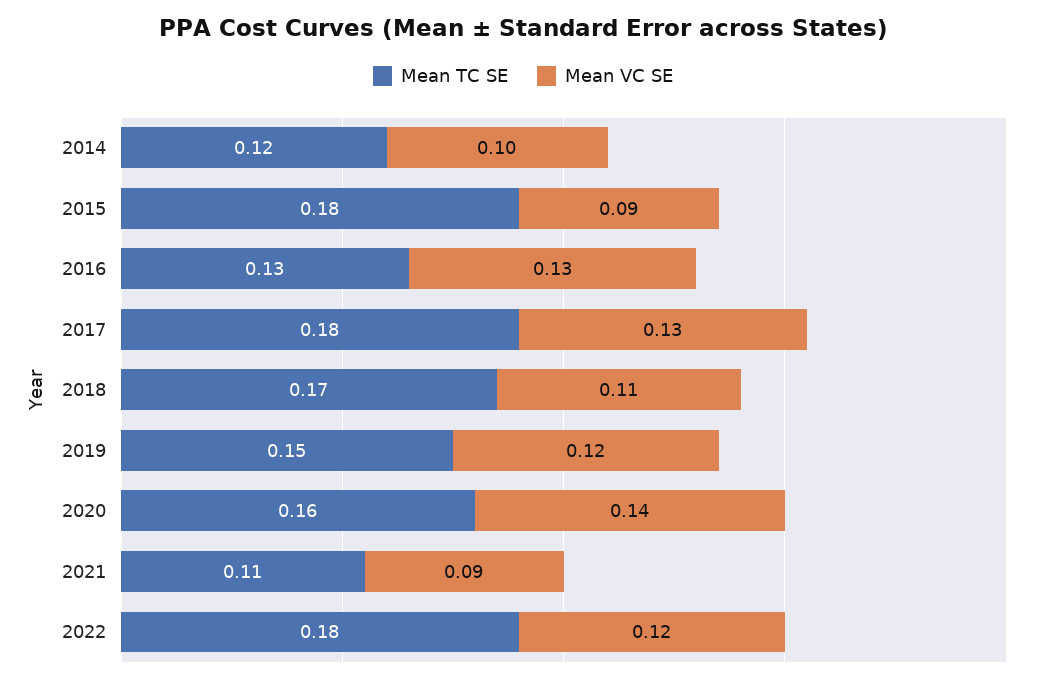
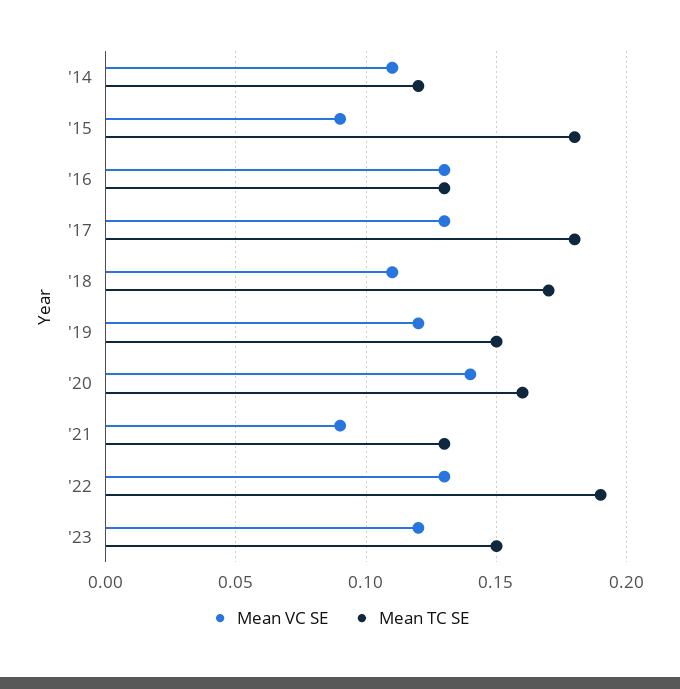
Mean VC SE, 2014: 0.1 -> 0.11
Mean TC SE, 2021: 0.11 -> 0.13
Mean TC SE, 2022: 0.18 -> 0.19
Mean VC SE, 2022: 0.12 -> 0.13
Mean VC SE, '23: none -> 0.12
Mean TC SE, '23: none -> 0.15

